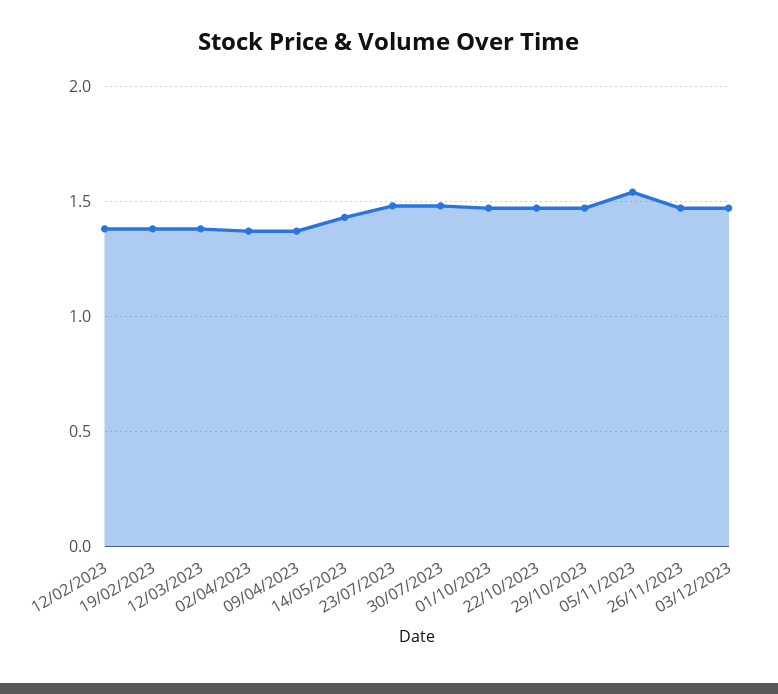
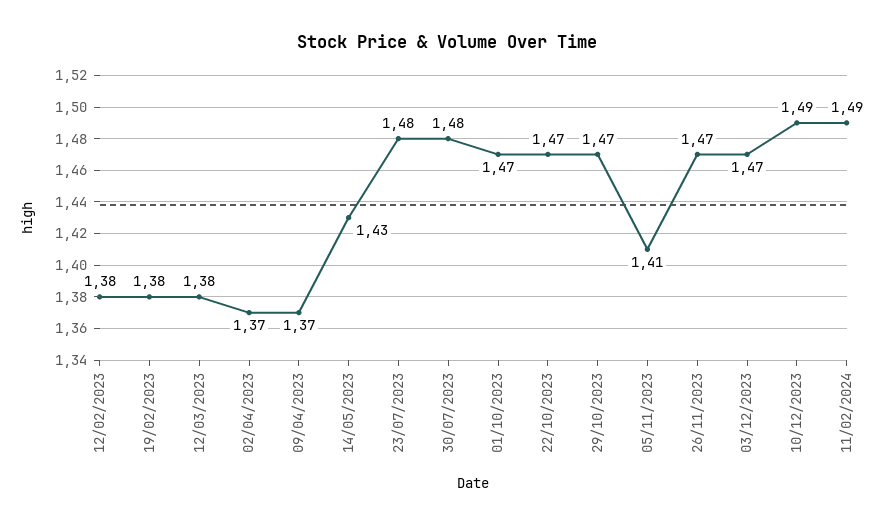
05/11/2023: 1.55 -> 1.41
10/12/2023: none -> 1.49
11/02/2024: none -> 1.49

